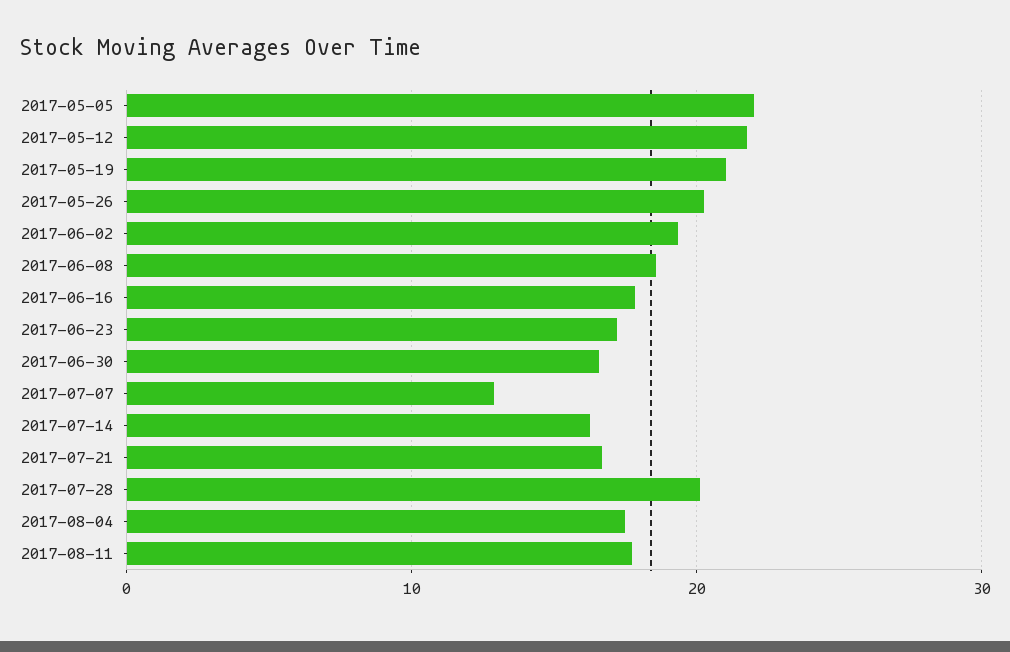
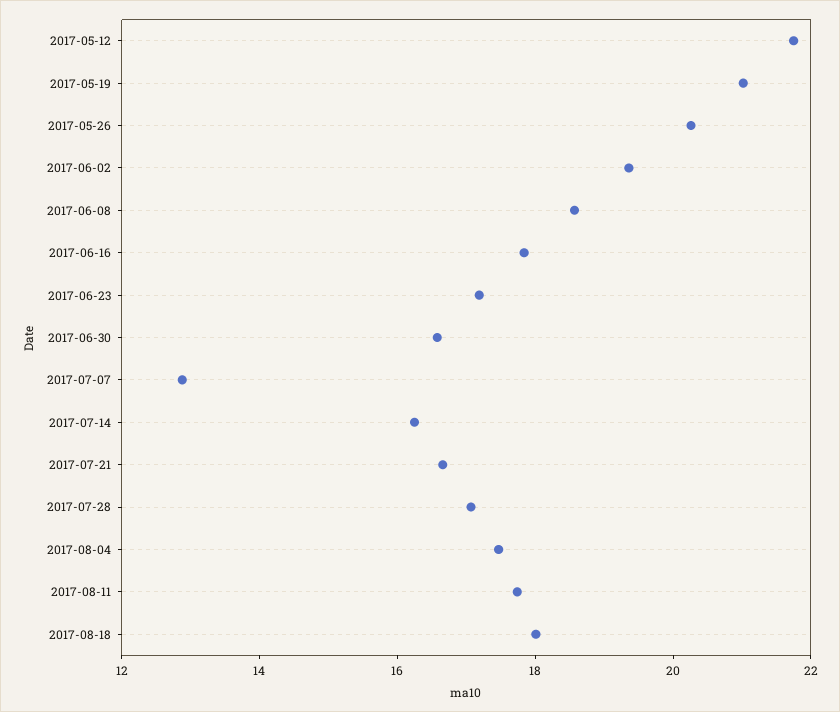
2017-05-05: 22 -> none
2017-07-28: 20 -> 17
2017-08-18: none -> 18

